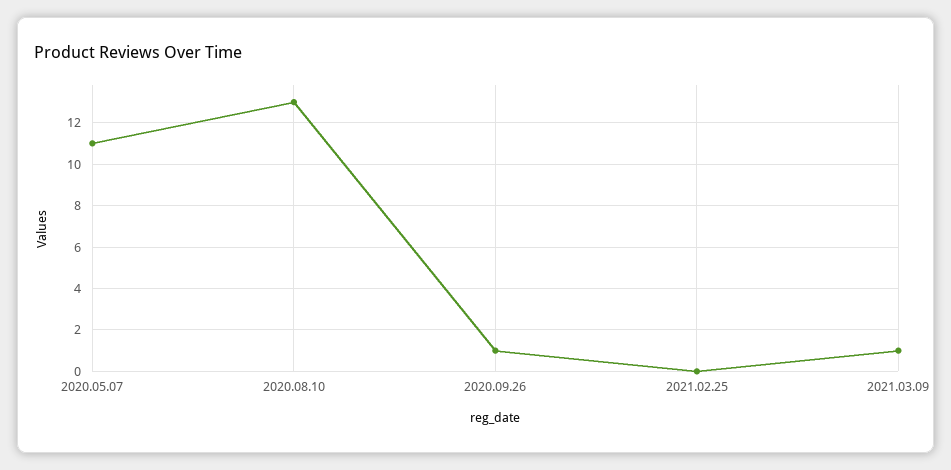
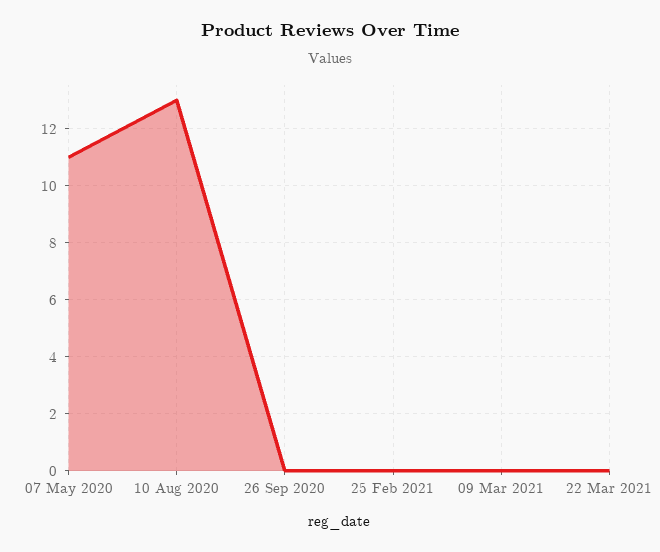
2020.09.26: 1 -> 0
2021.03.09: 1 -> 0
22 Mar 2021: none -> 0

